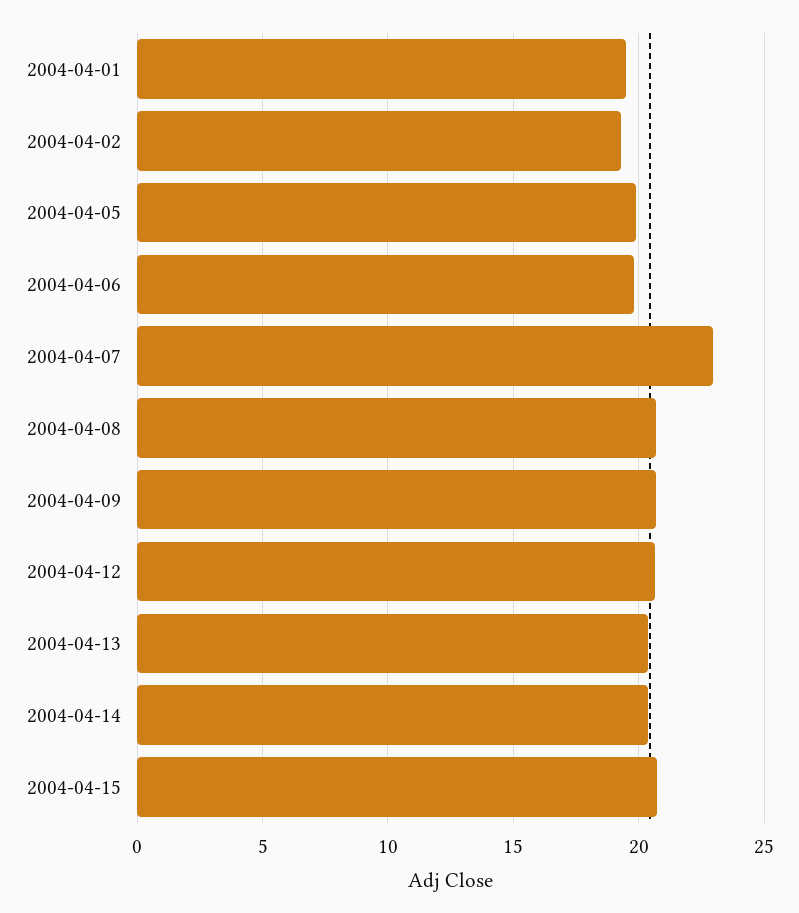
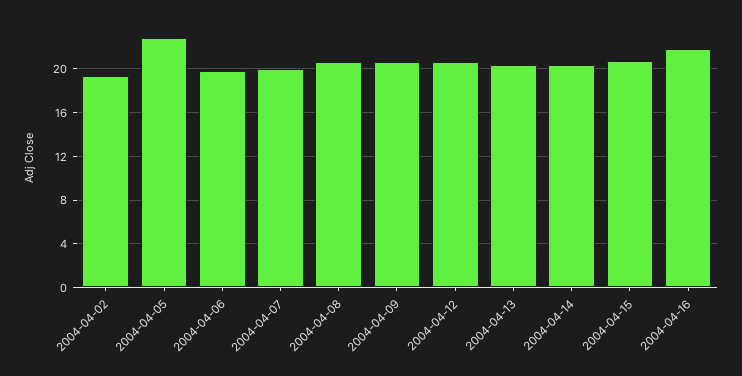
2004-04-01: 19.5 -> none
2004-04-05: 20 -> 23
2004-04-07: 23 -> 20
2004-04-16: none -> 22

